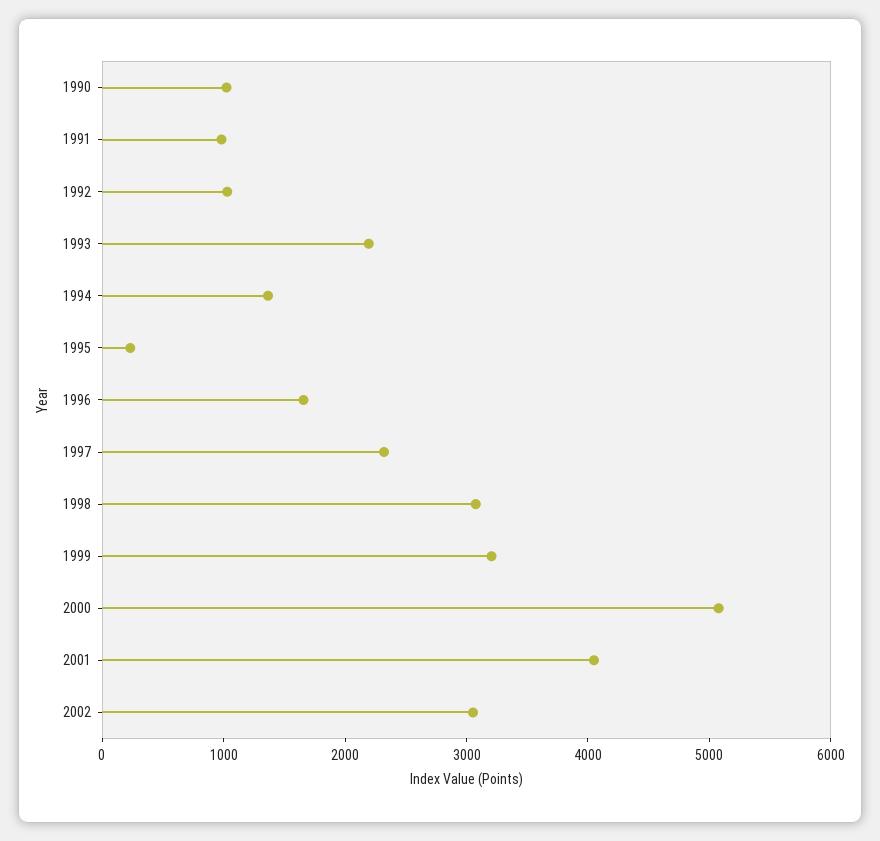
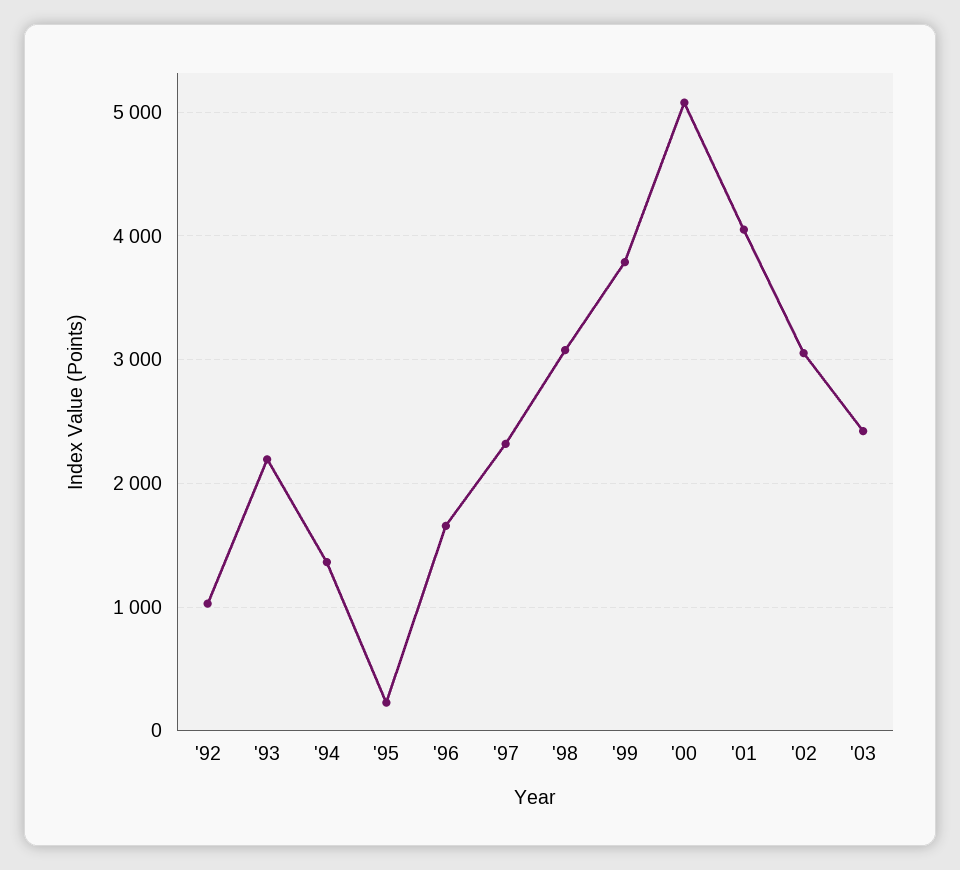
1990: 1000 -> none
1991: 1000 -> none
1999: 3200 -> 3800
'03: none -> 2400

